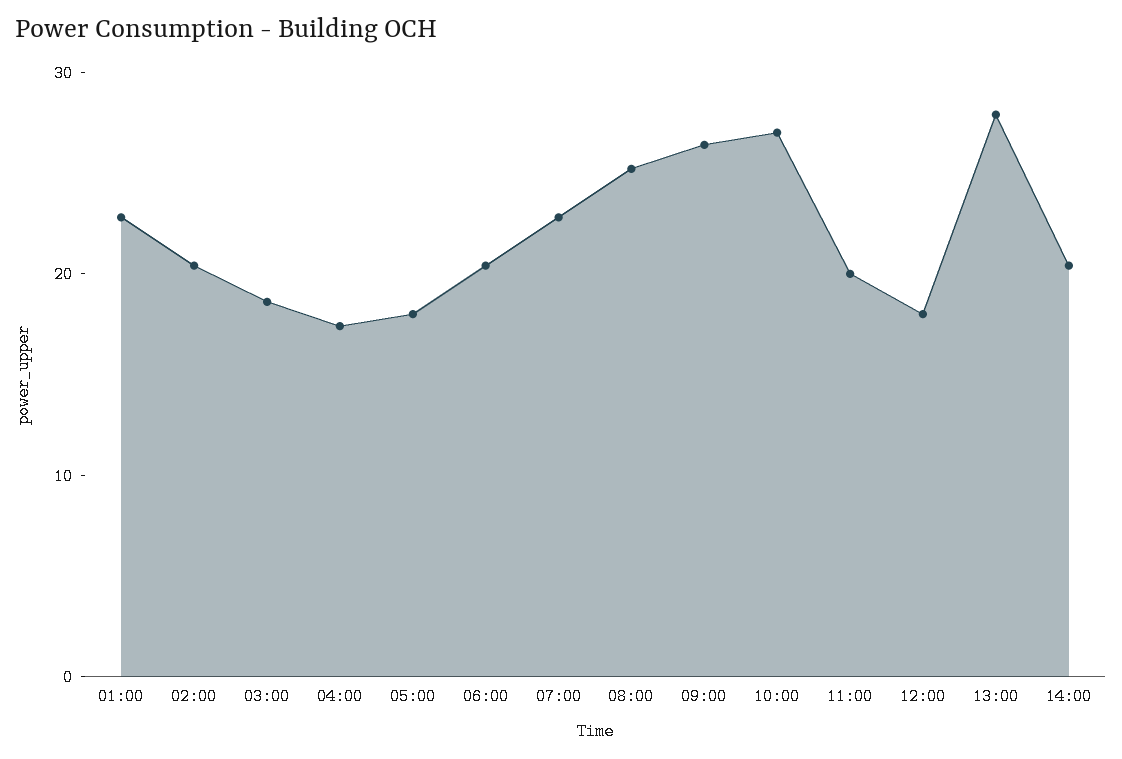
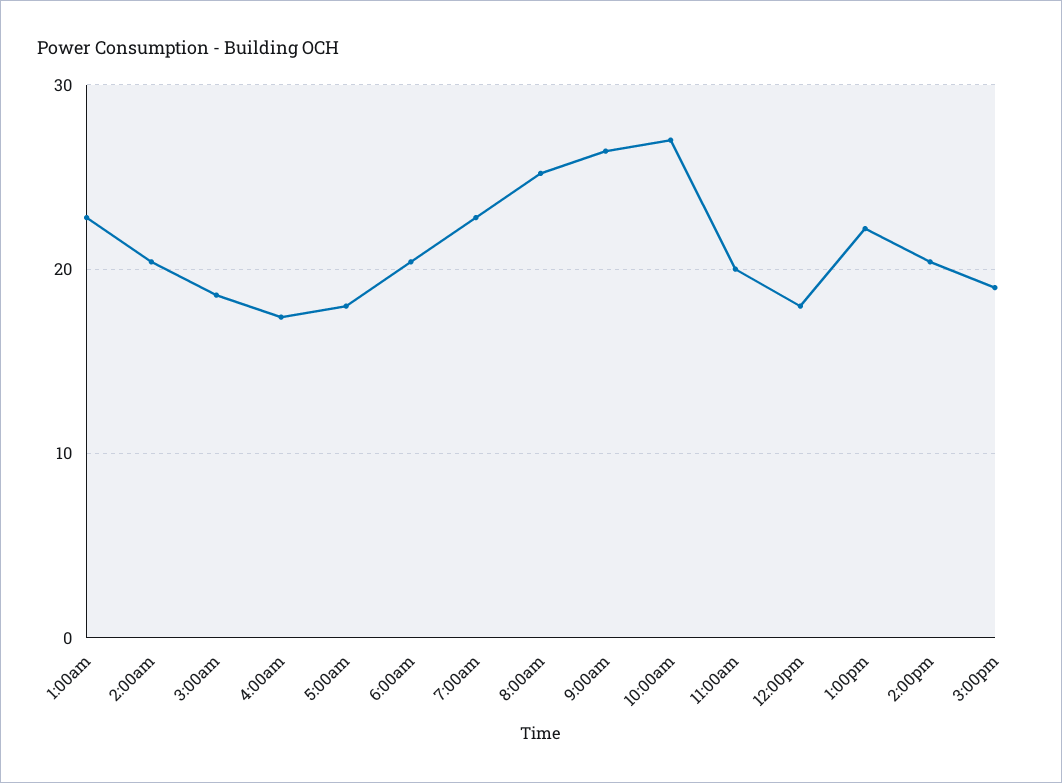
13:00: 28 -> 22
3:00pm: none -> 19

